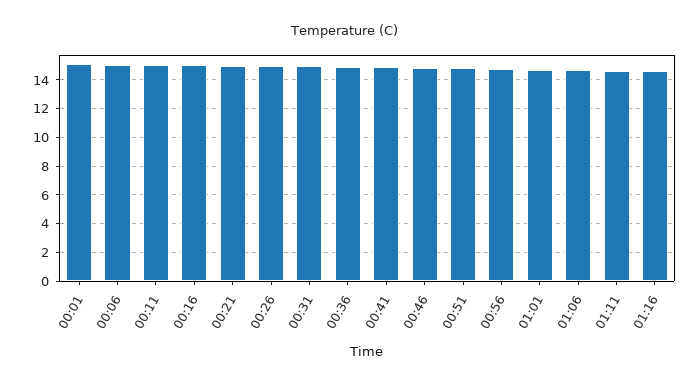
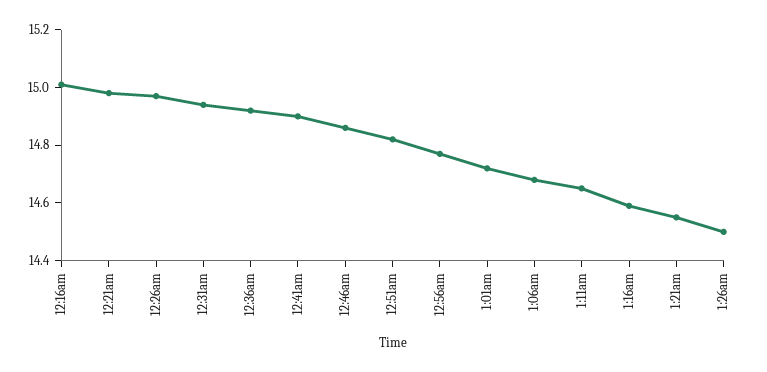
00:01: 15 -> none
00:06: 15 -> none
00:11: 15 -> none
1:21am: none -> 14.55
1:26am: none -> 14.5

